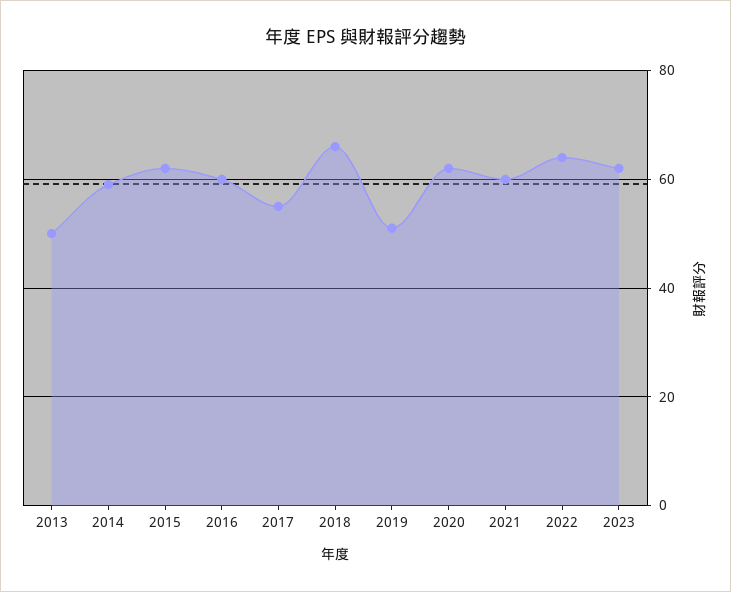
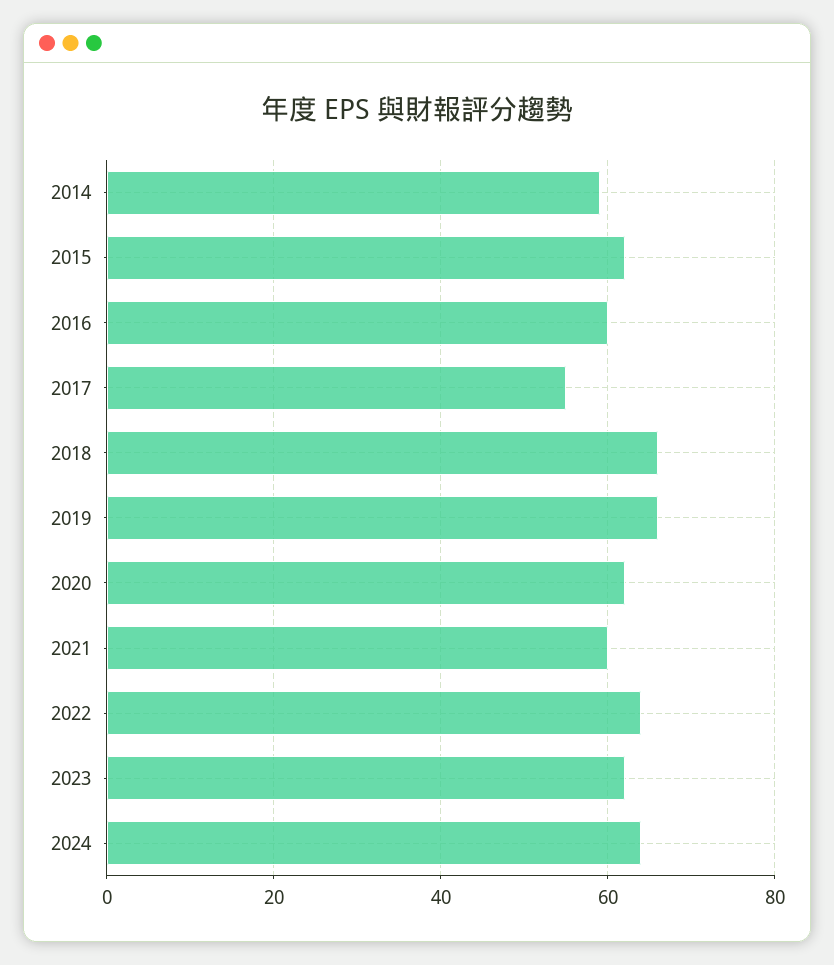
2013: 50 -> none
2019: 50 -> 65
2024: none -> 65

